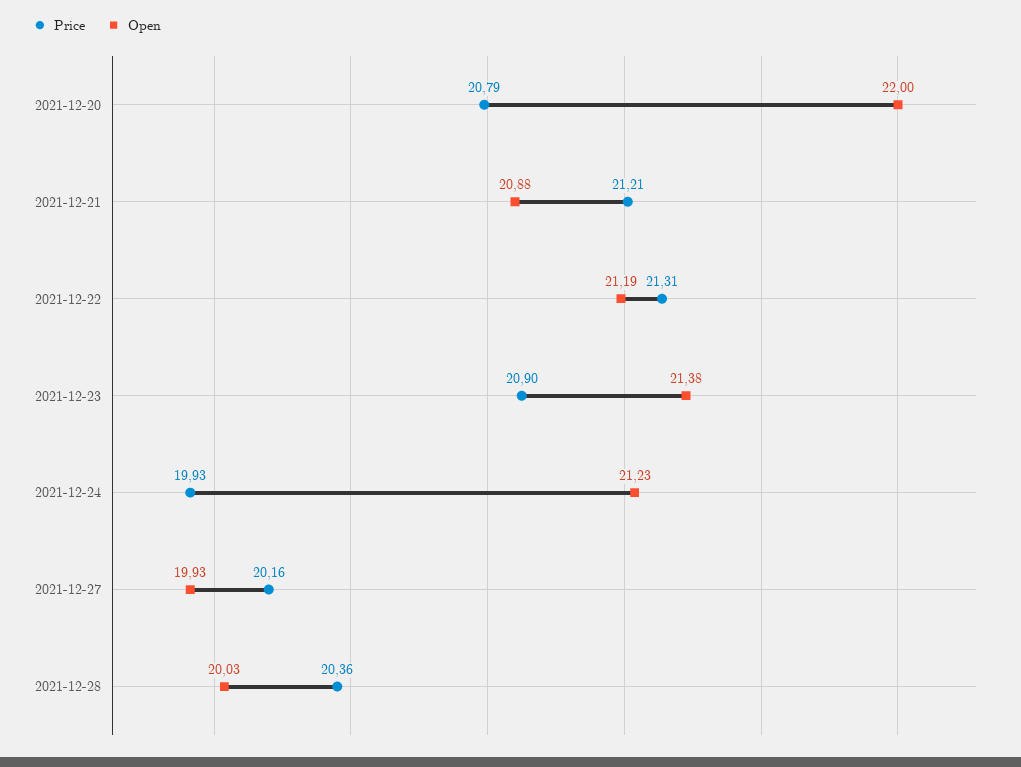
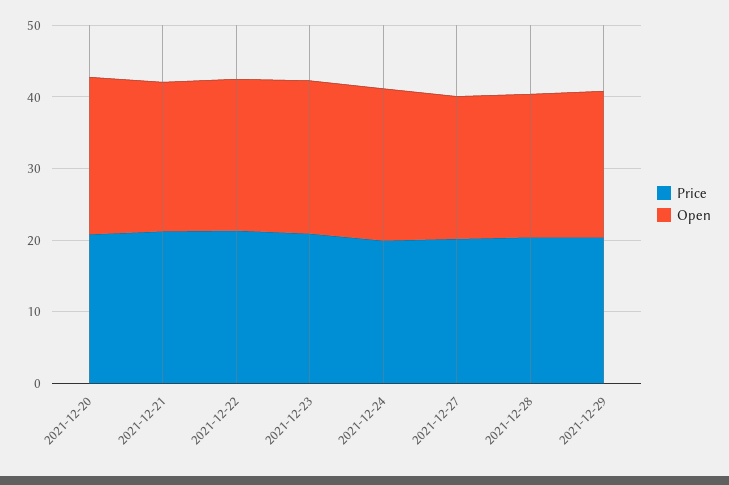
Price, 2021-12-29: none -> 20
Open, 2021-12-29: none -> 20

